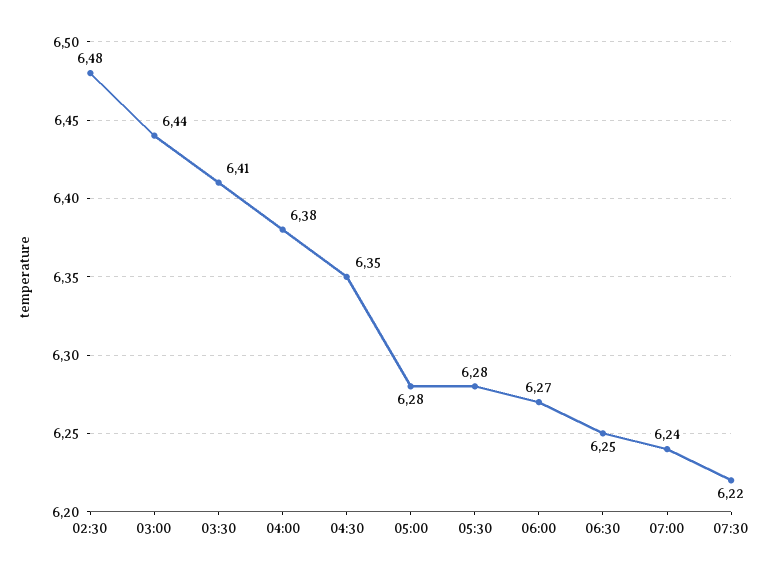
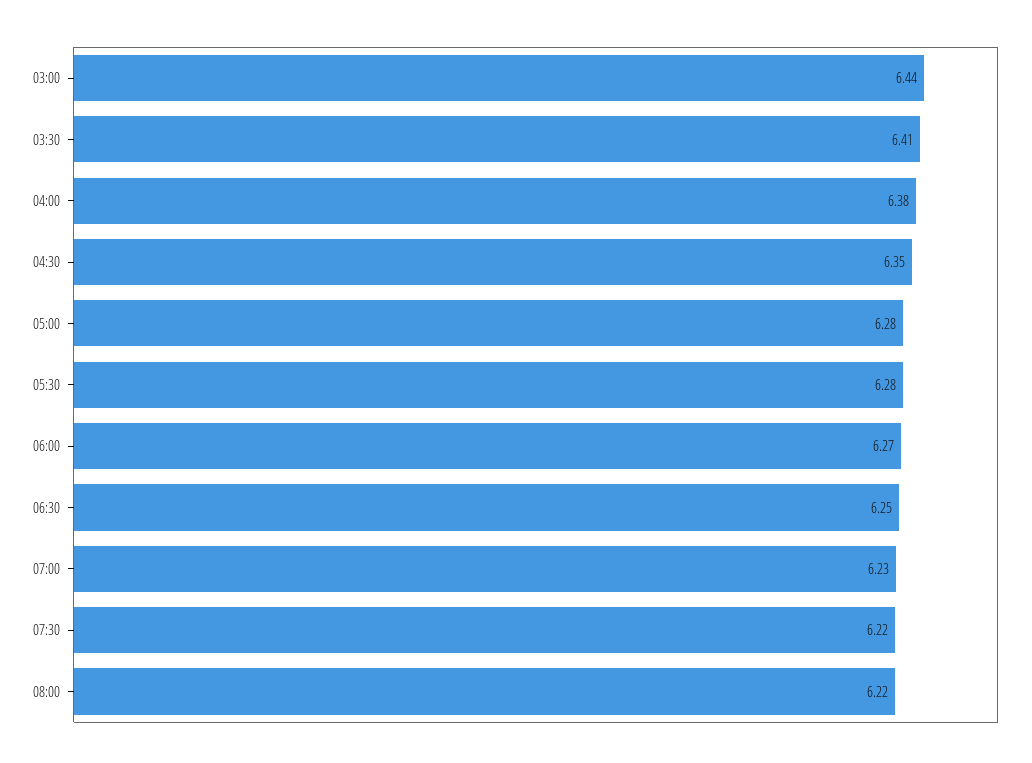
02:30: 6.48 -> none
07:00: 6.24 -> 6.23
08:00: none -> 6.22

